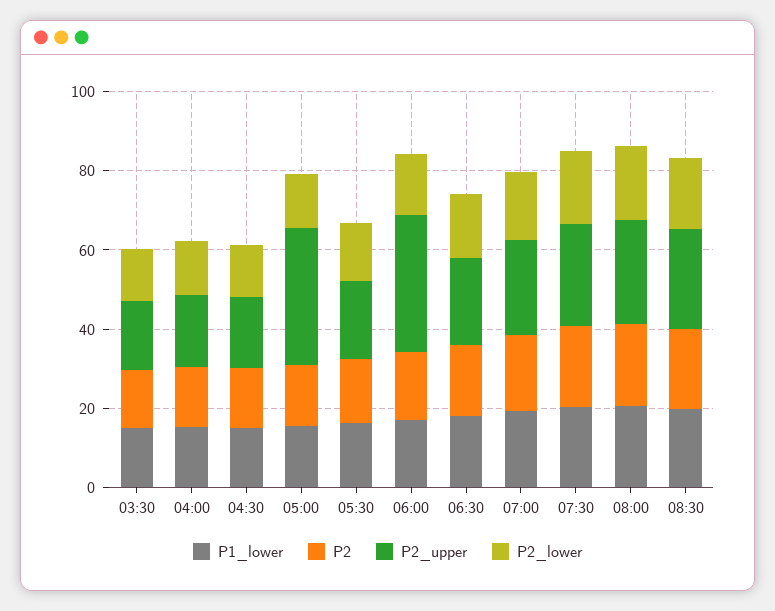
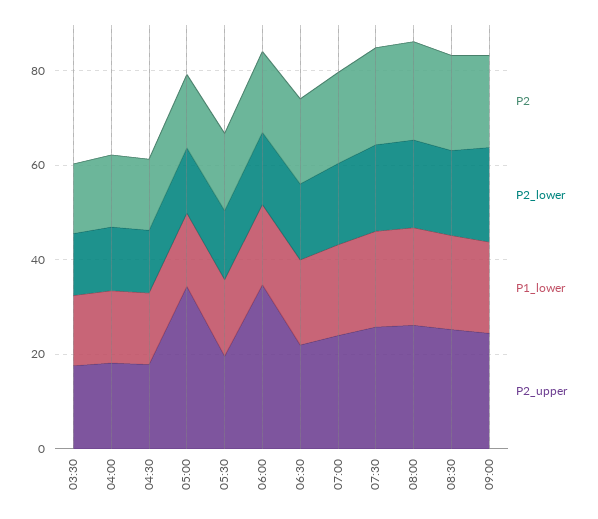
P2, 09:00: none -> 20
P2_lower, 09:00: none -> 20
P1_lower, 09:00: none -> 20
P2_upper, 09:00: none -> 25

